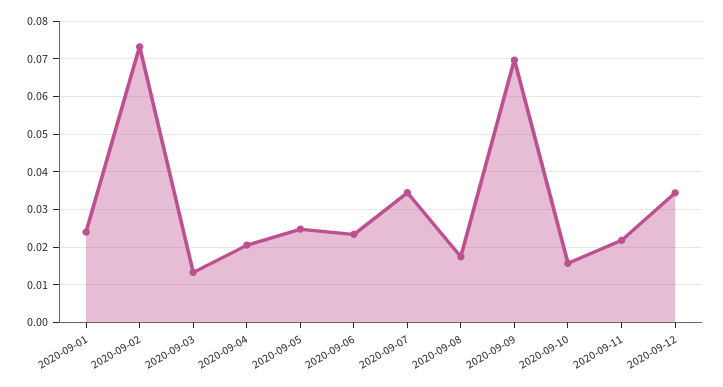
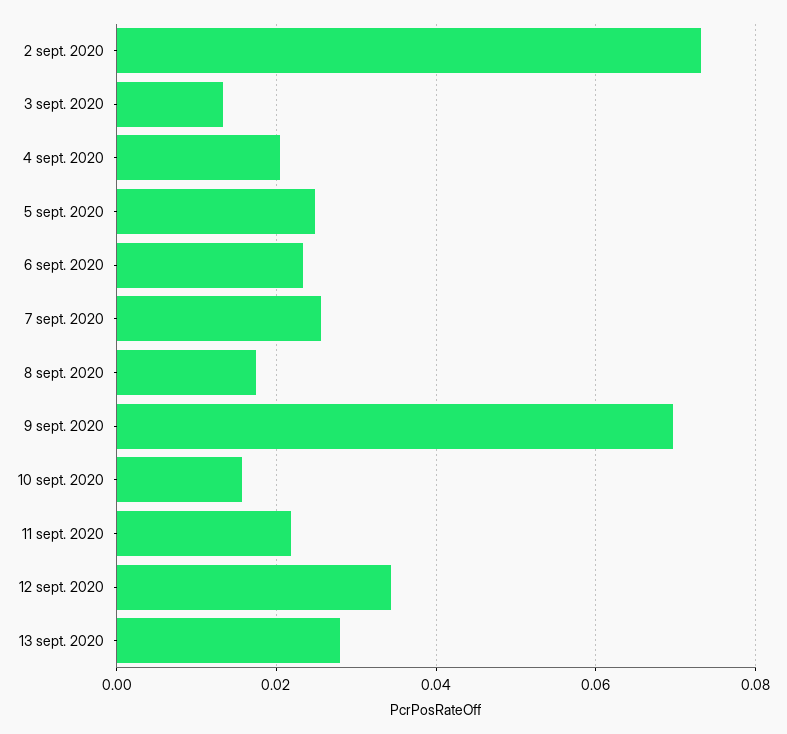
2020-09-01: 0.024 -> none
2020-09-07: 0.034 -> 0.026
13 sept. 2020: none -> 0.028

